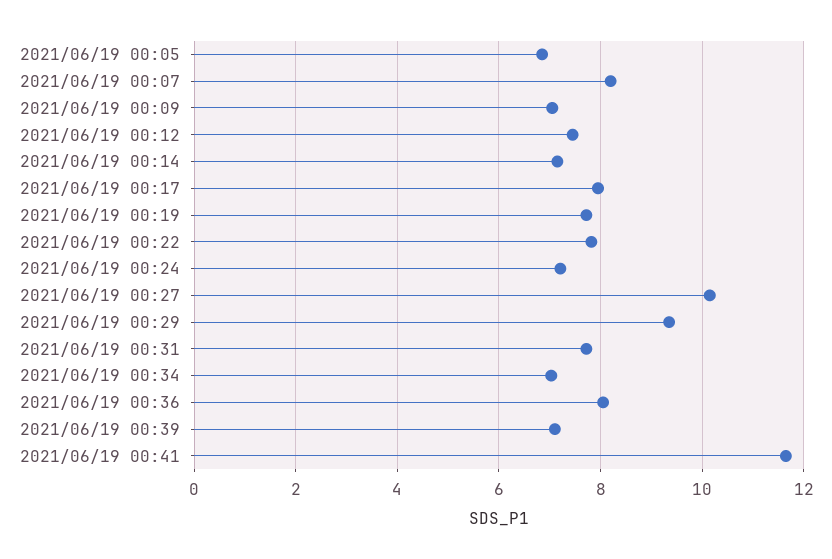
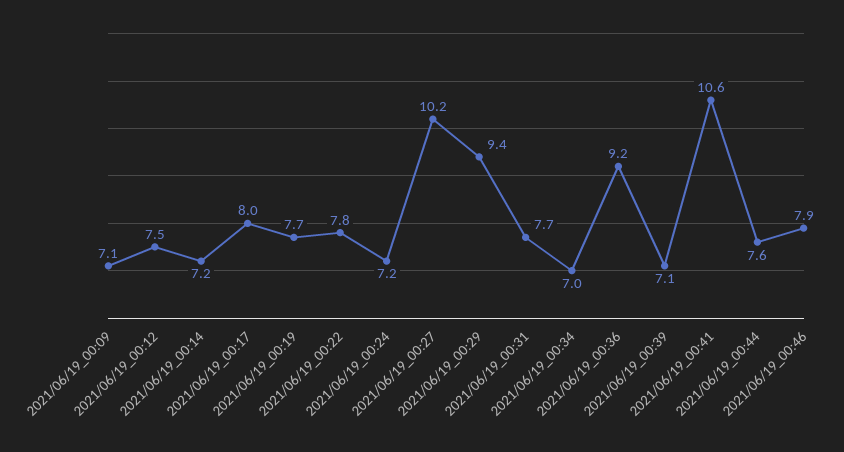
2021/06/19 00:05: 6.8 -> none
2021/06/19 00:07: 8.2 -> none
2021/06/19 00:36: 8 -> 9.2
2021/06/19 00:41: 11.6 -> 10.6
2021/06/19_00:44: none -> 7.6
2021/06/19_00:46: none -> 7.9

